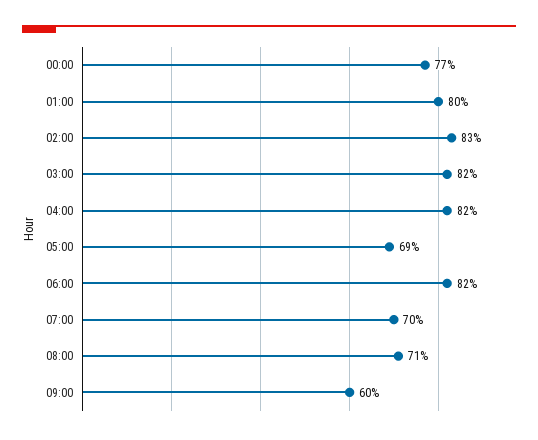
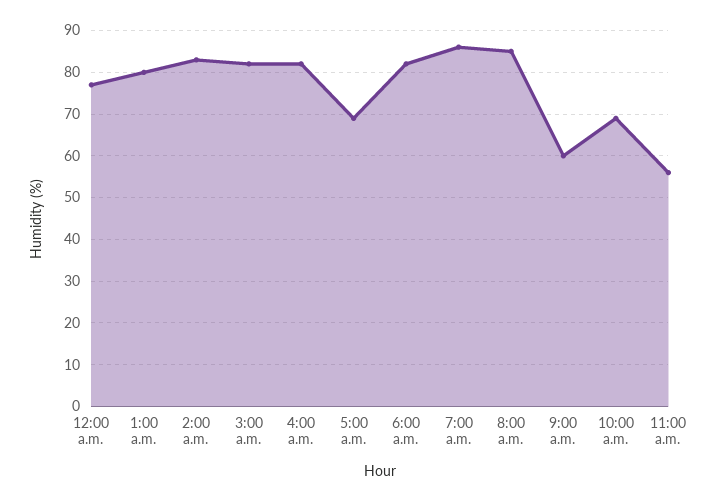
07:00: 70 -> 85
08:00: 71 -> 85
10:00 a.m.: none -> 70
11:00 a.m.: none -> 55

